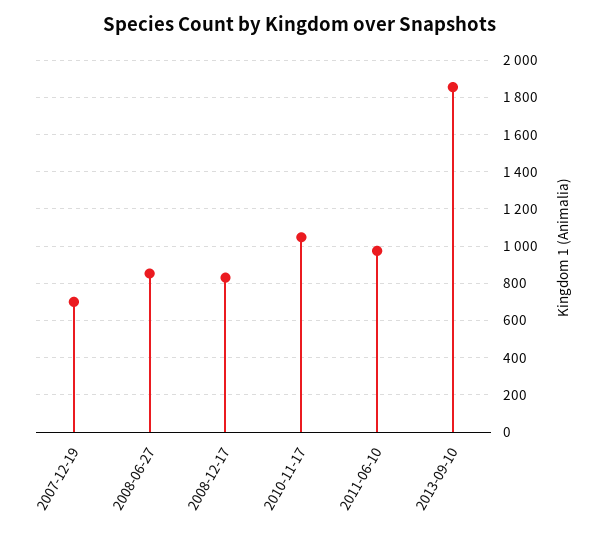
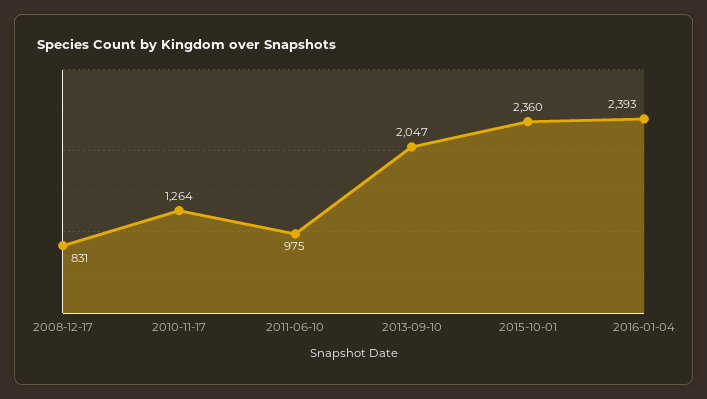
2007-12-19: 700 -> none
2008-06-27: 850 -> none
2010-11-17: 1050 -> 1264
2013-09-10: 1850 -> 2047
2015-10-01: none -> 2360
2016-01-04: none -> 2393

